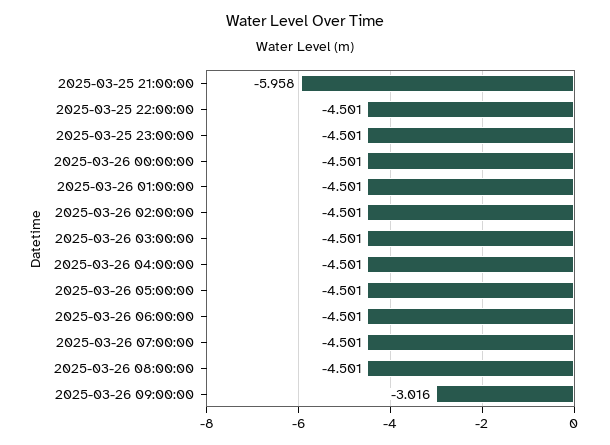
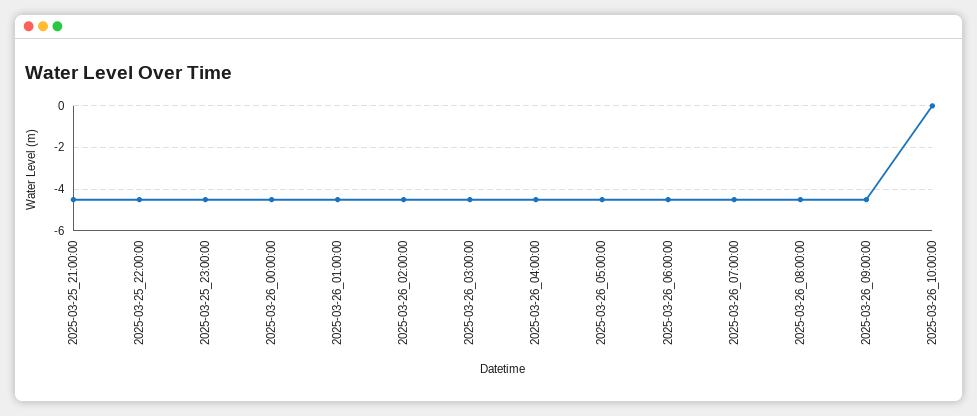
2025-03-25 21:00:00: -5.958 -> -4.5
2025-03-26 09:00:00: -3.016 -> -4.5
2025-03-26_10:00:00: none -> 0

